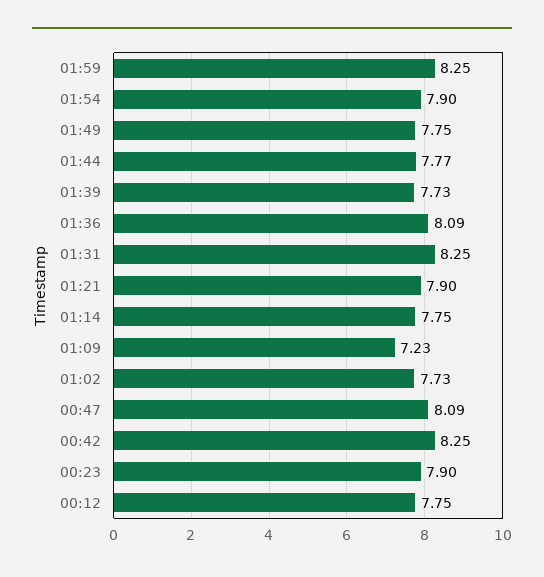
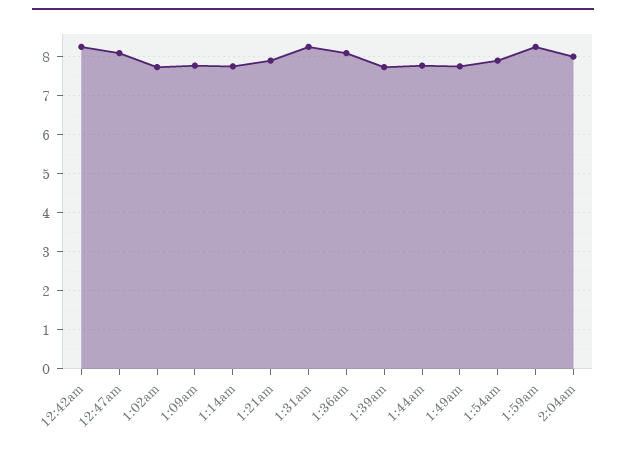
01:09: 7.23 -> 7.8
00:23: 7.9 -> none
00:12: 7.75 -> none
2:04am: none -> 8

